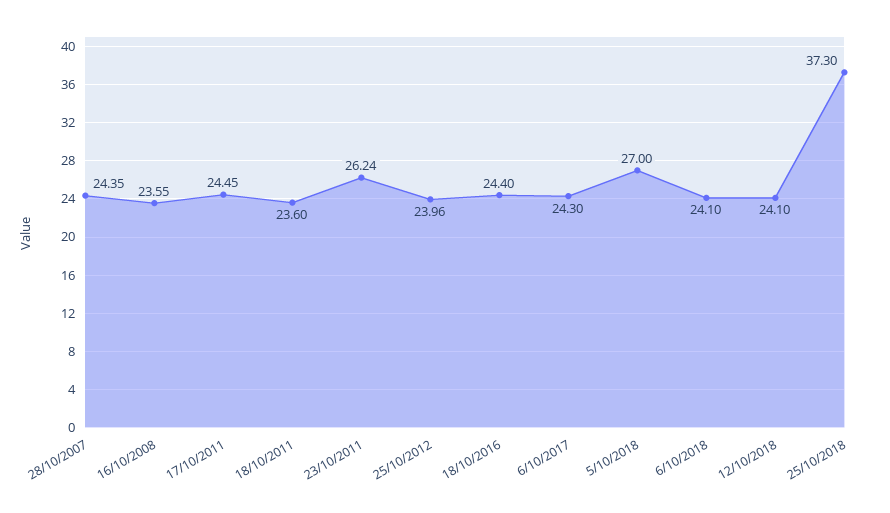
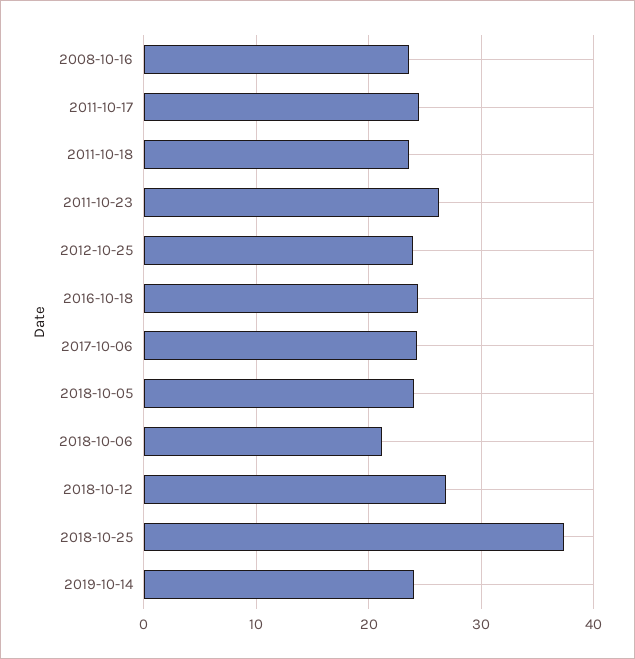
28/10/2007: 24.35 -> none
5/10/2018: 27 -> 24
6/10/2018: 24.1 -> 21
12/10/2018: 24.1 -> 27
2019-10-14: none -> 24

